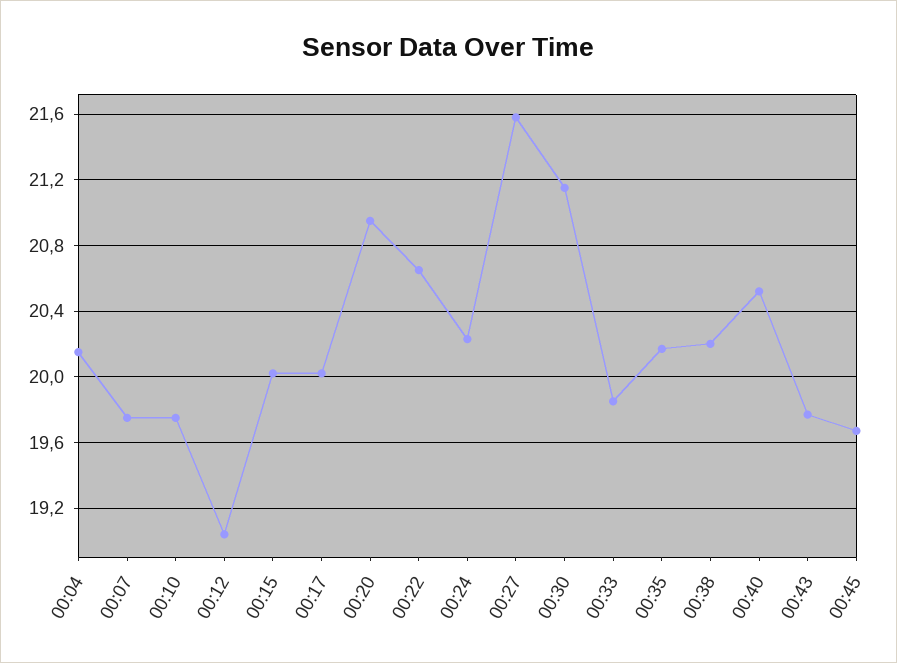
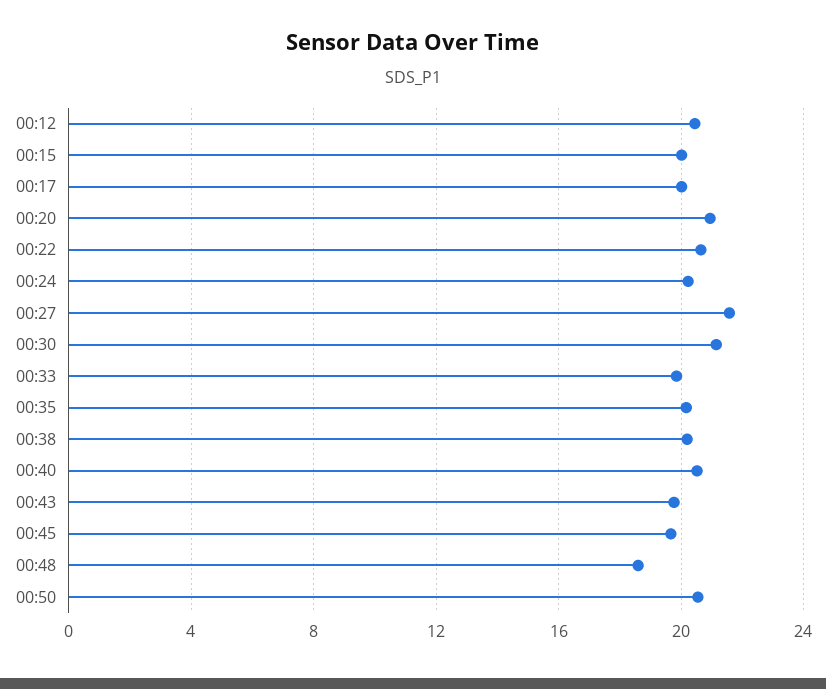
00:04: 20.15 -> none
00:07: 19.75 -> none
00:10: 19.75 -> none
00:12: 19.05 -> 20.5
00:48: none -> 18.5
00:50: none -> 20.5

